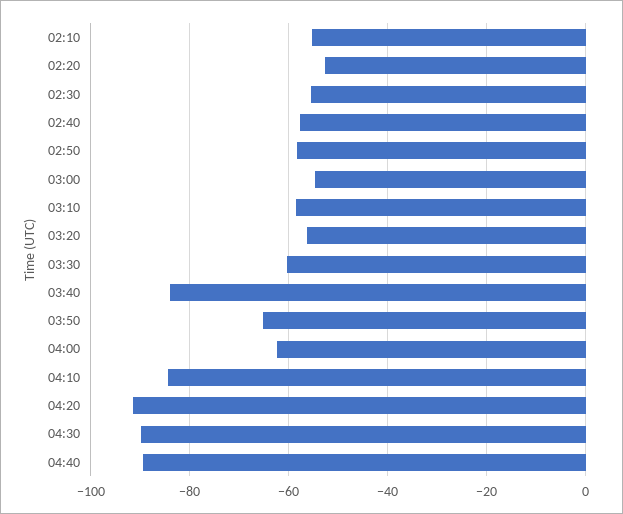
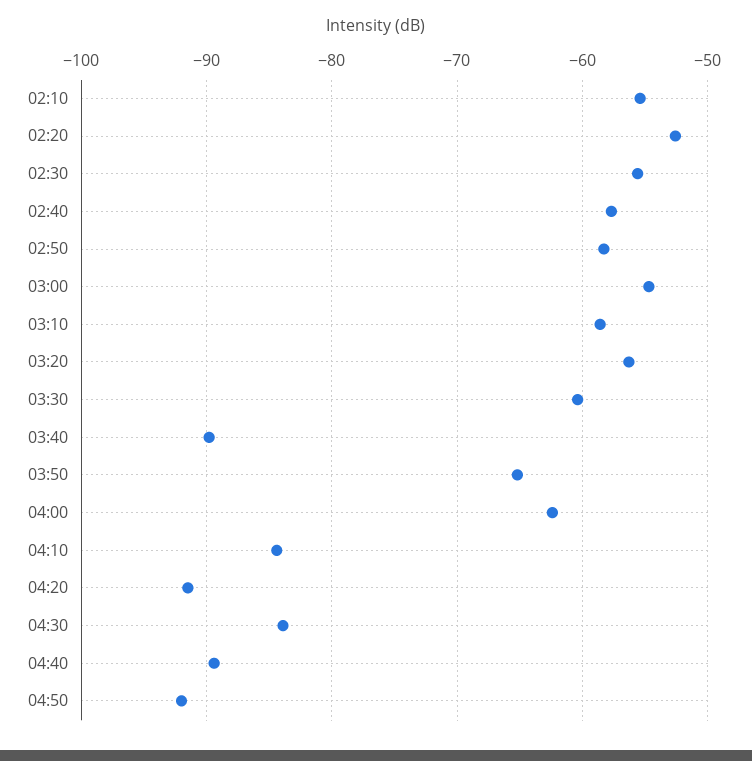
03:40: -84 -> -90
04:30: -90 -> -84
04:50: none -> -92

